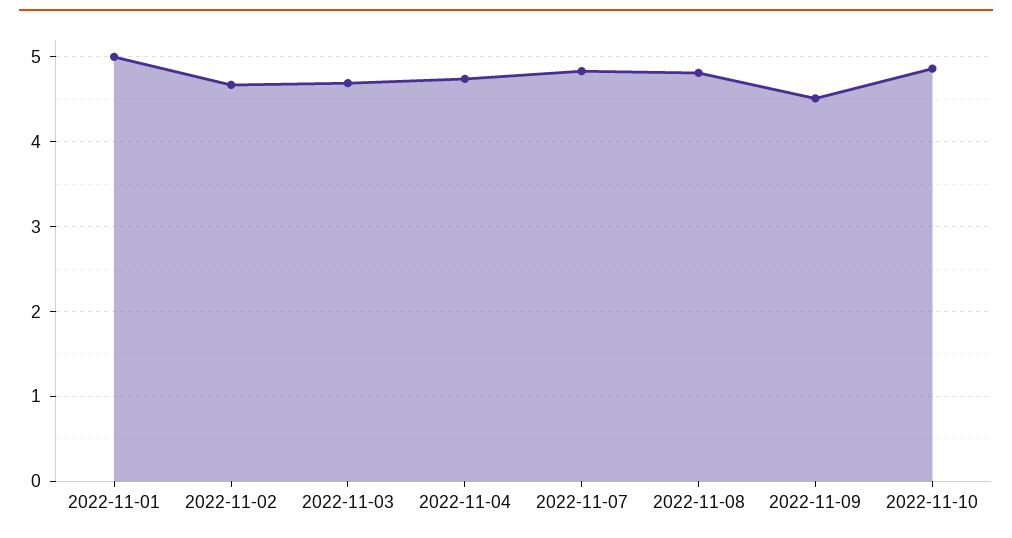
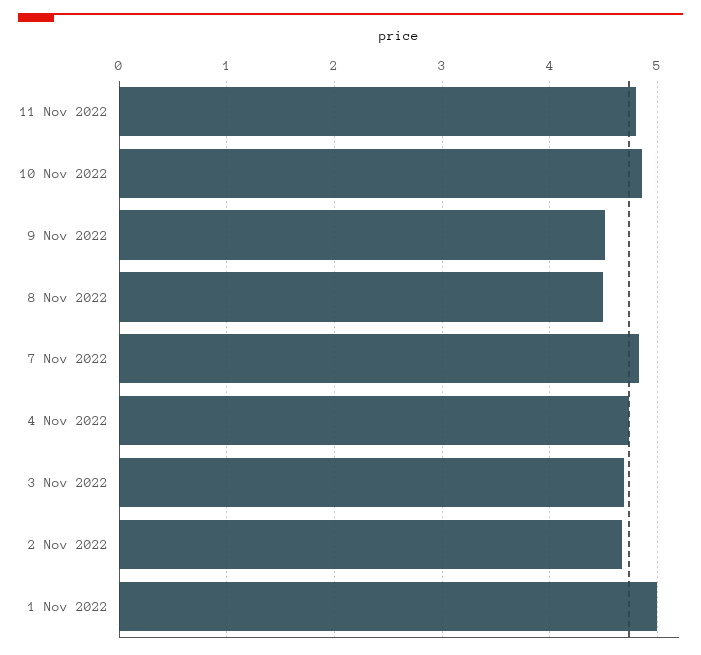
2022-11-08: 4.8 -> 4.5
11 Nov 2022: none -> 4.8

